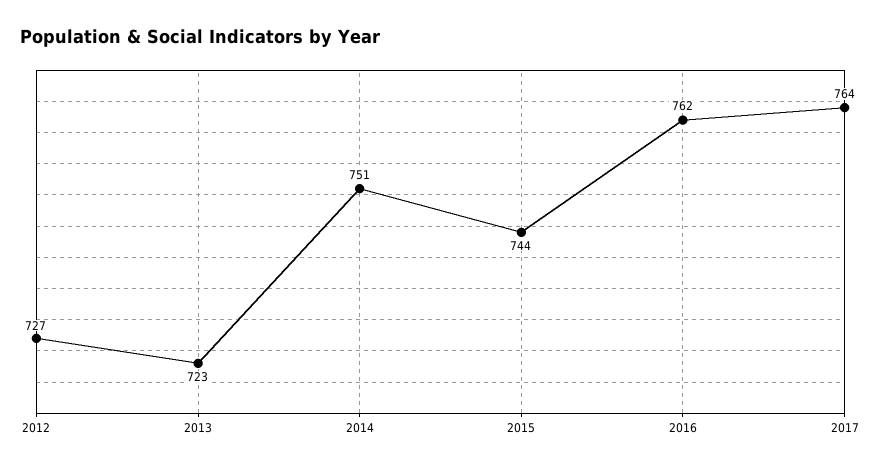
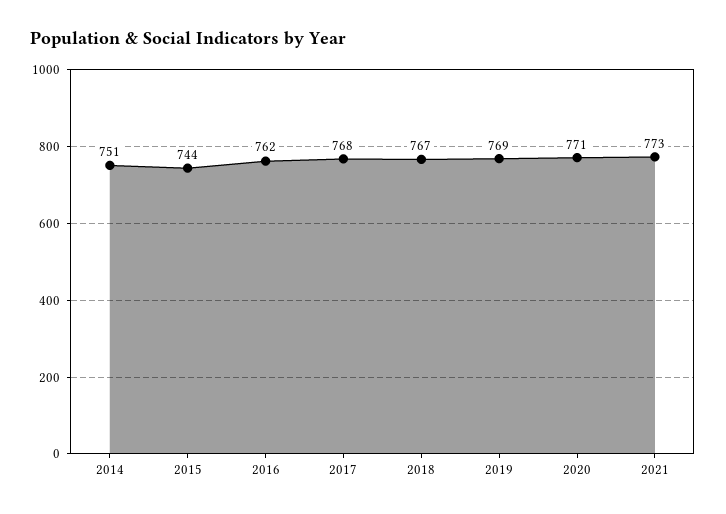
2012: 727 -> none
2013: 723 -> none
2017: 764 -> 768
2018: none -> 767
2019: none -> 769
2020: none -> 771
2021: none -> 773

